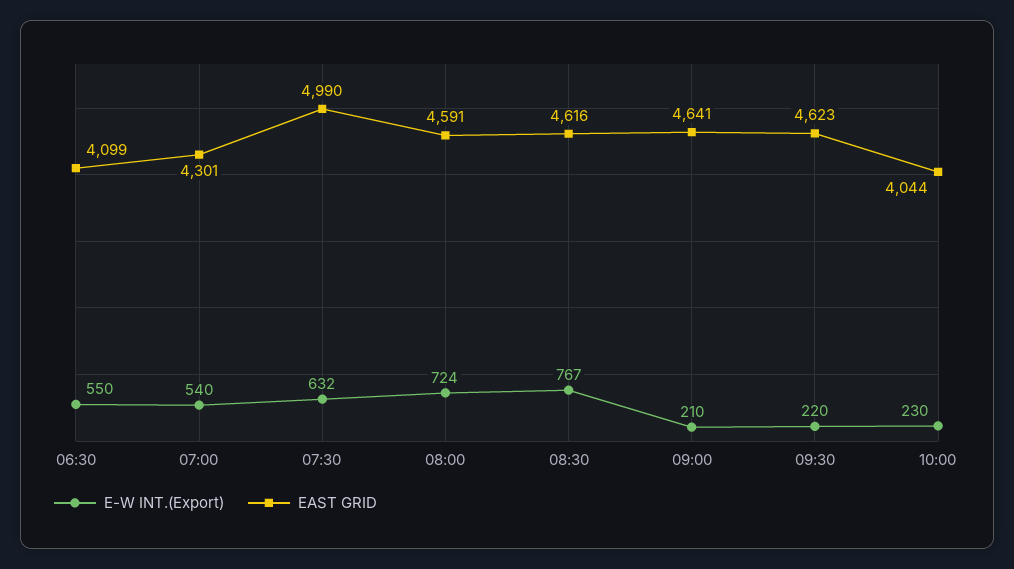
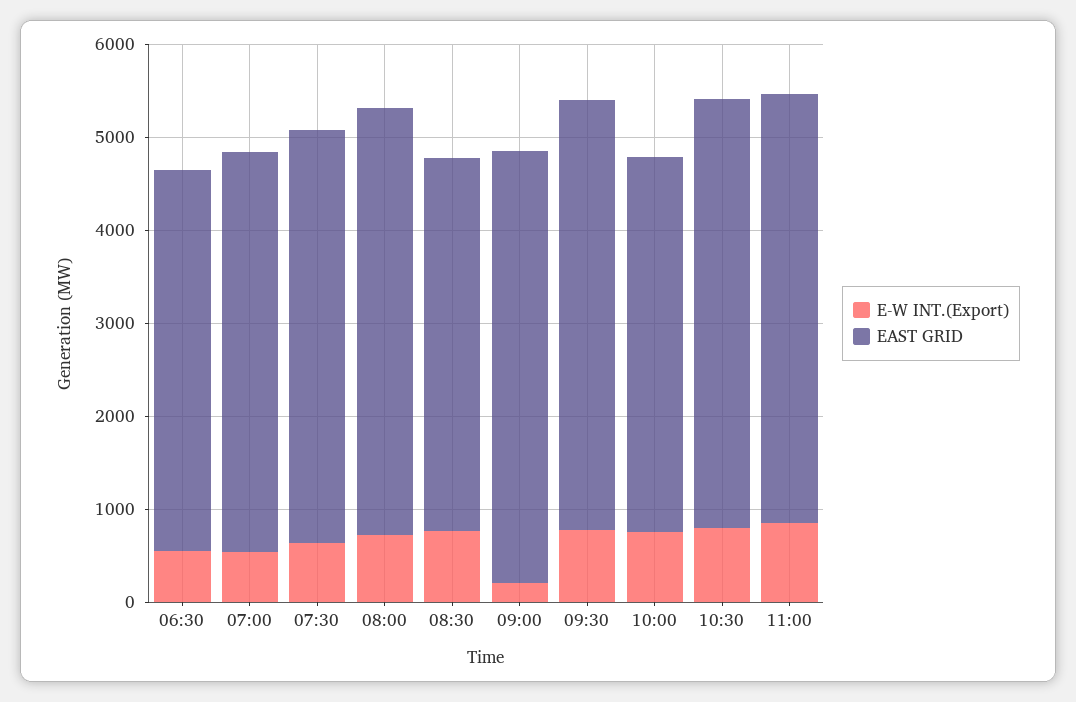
EAST GRID, 07:30: 4990 -> 4400
EAST GRID, 08:30: 4616 -> 4000
E-W INT.(Export), 09:30: 220 -> 800
E-W INT.(Export), 10:00: 230 -> 800
E-W INT.(Export), 10:30: none -> 800
EAST GRID, 10:30: none -> 4600
E-W INT.(Export), 11:00: none -> 800
EAST GRID, 11:00: none -> 4600

